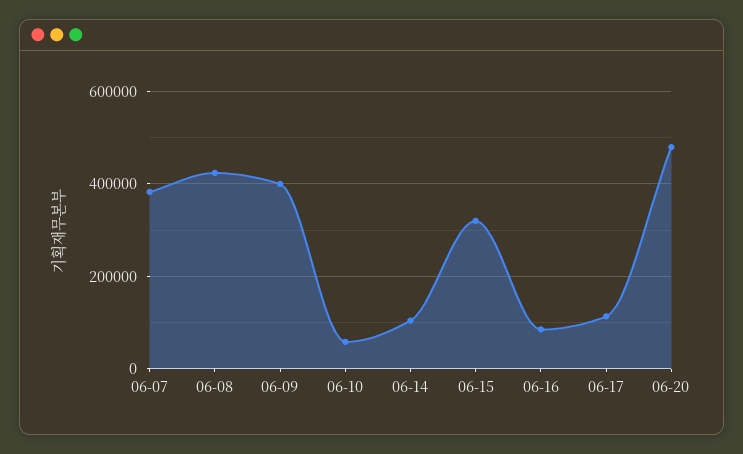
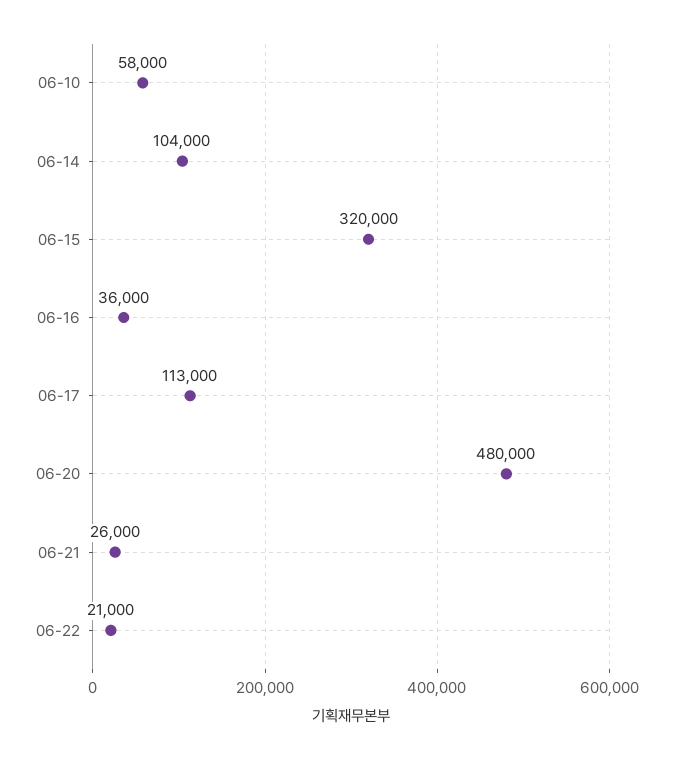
06-07: 380000 -> none
06-08: 420000 -> none
06-09: 400000 -> none
06-16: 80000 -> 36000
06-21: none -> 26000
06-22: none -> 21000

